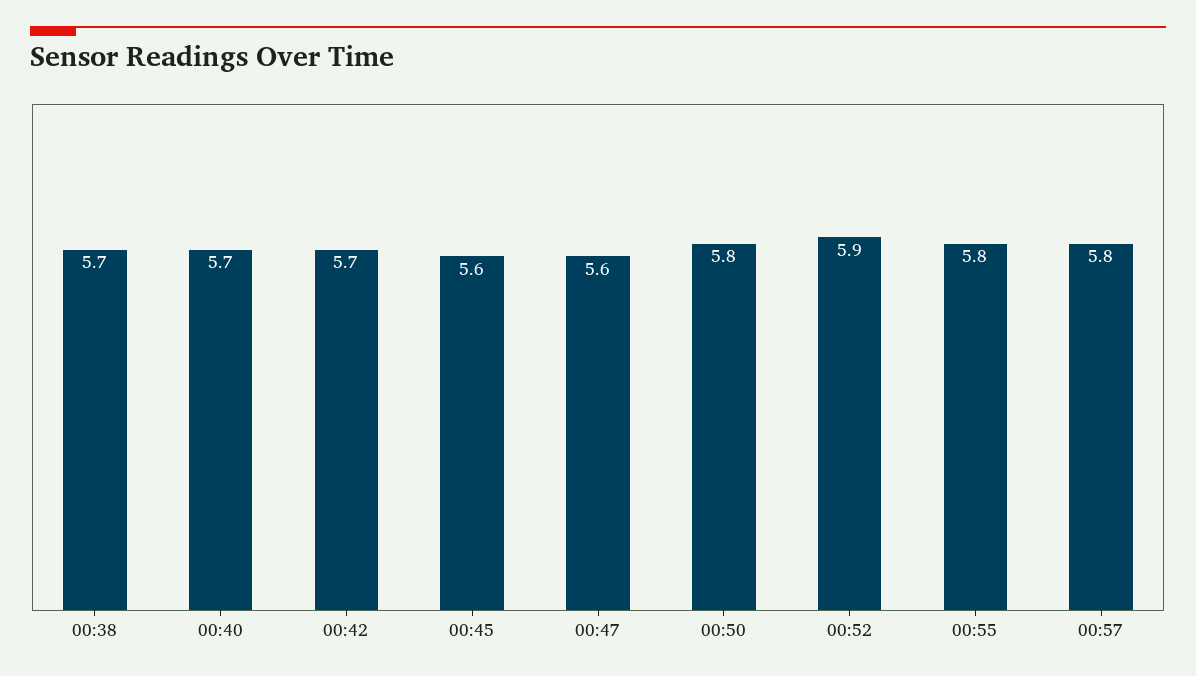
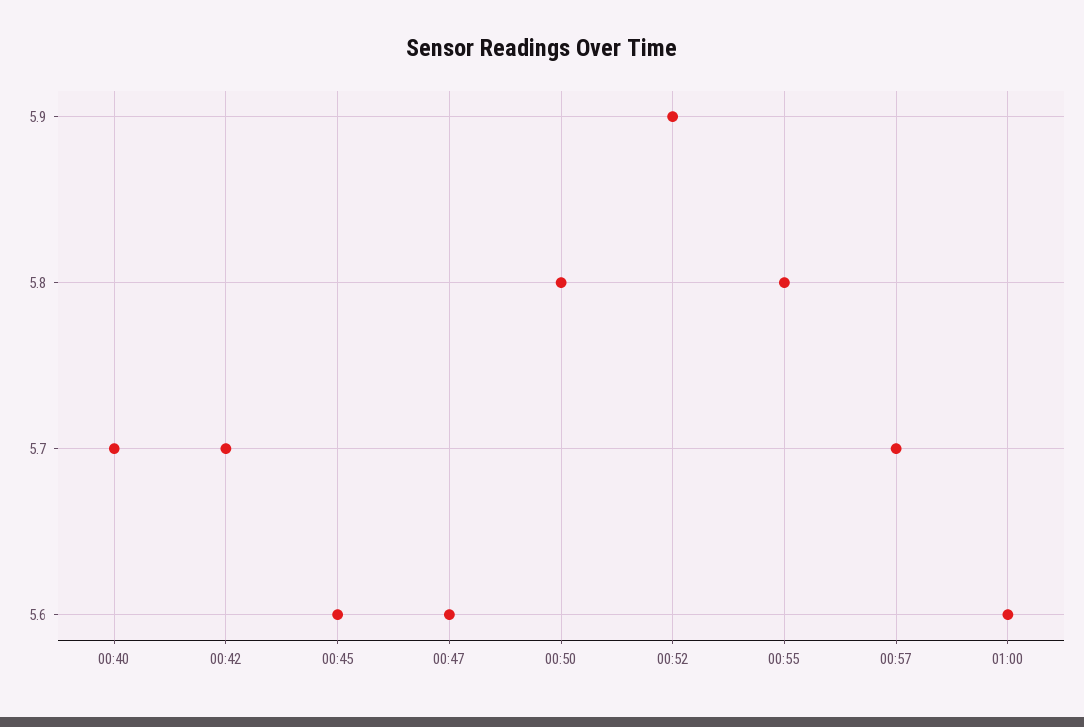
00:38: 5.7 -> none
00:57: 5.8 -> 5.7
01:00: none -> 5.6

